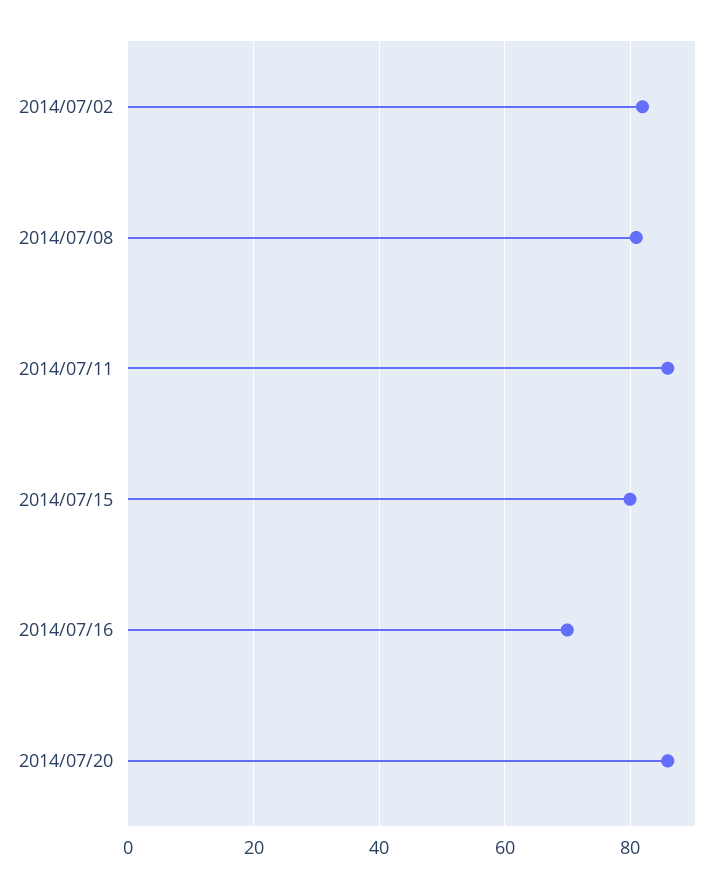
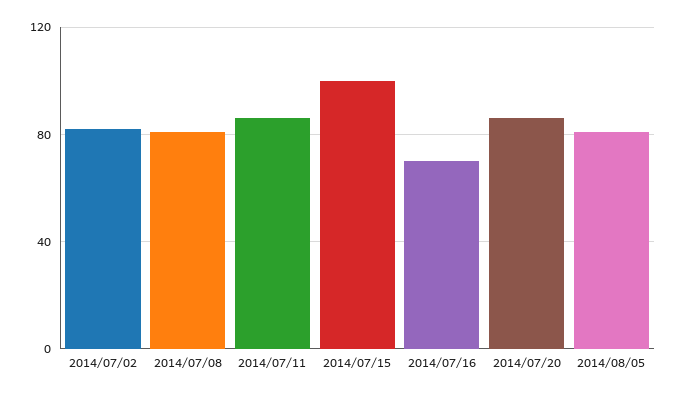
2014/07/15: 80 -> 100
2014/08/05: none -> 80

